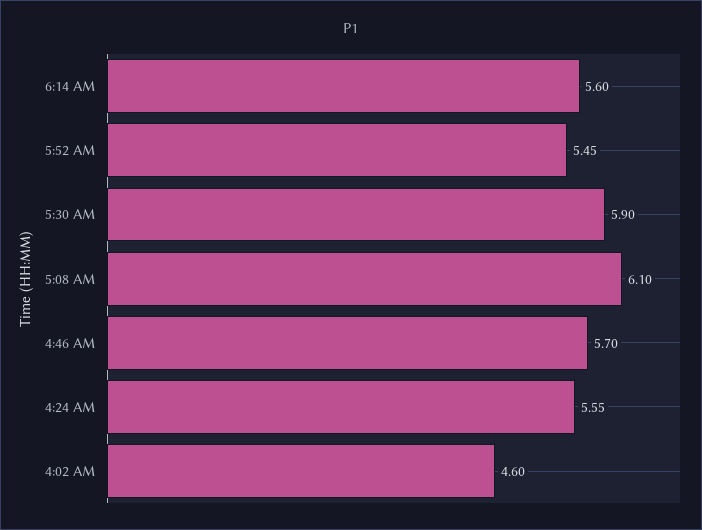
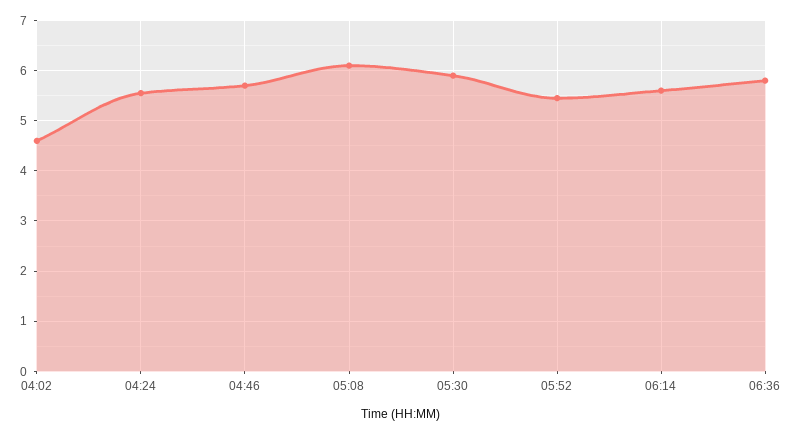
06:36: none -> 5.8

